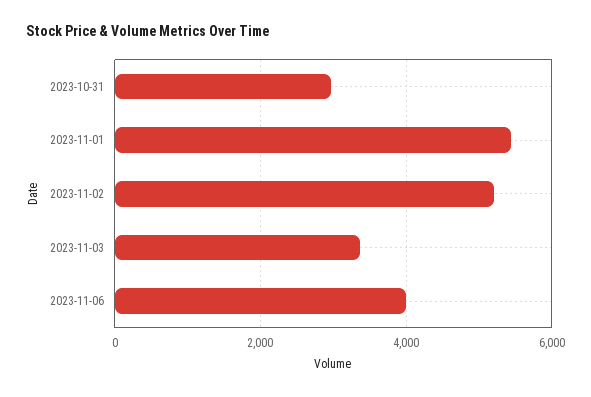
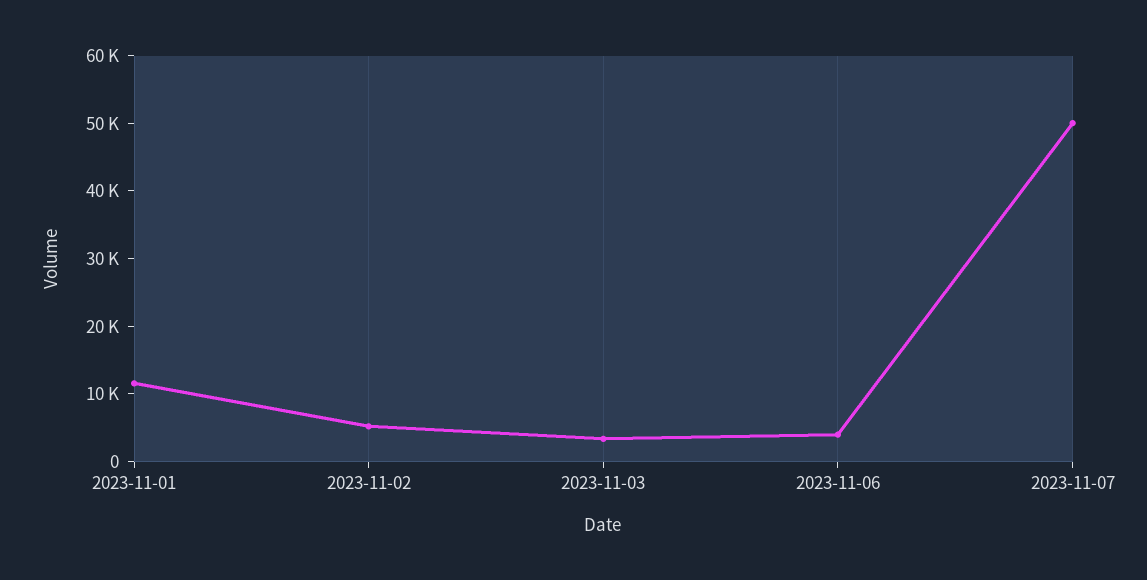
2023-10-31: 3000 -> none
2023-11-01: 5400 -> 12000
2023-11-07: none -> 50000

